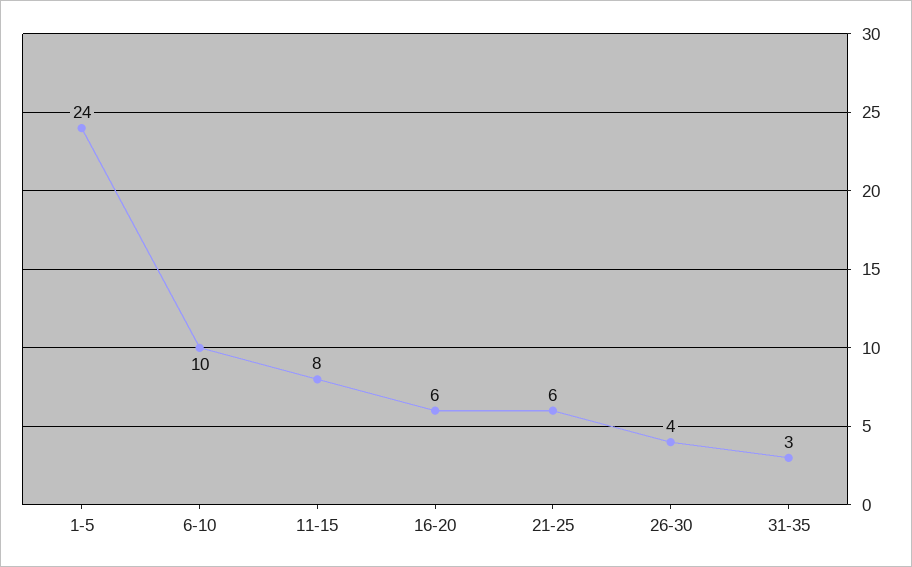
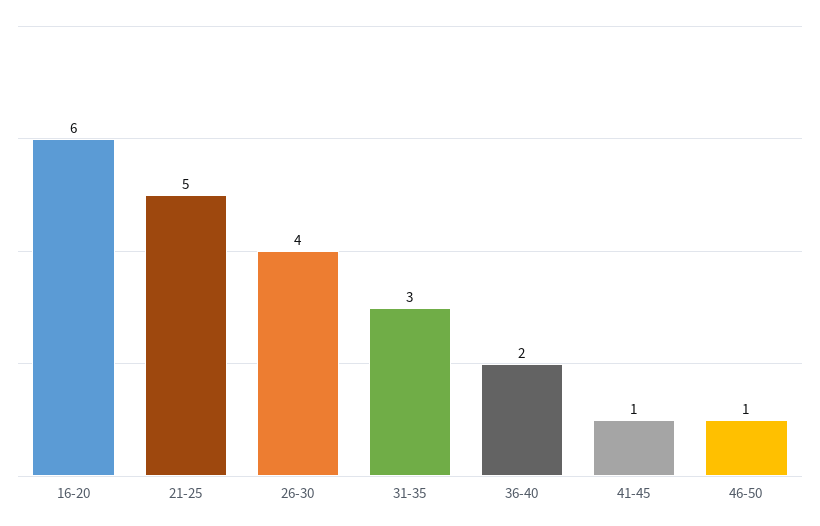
1-5: 24 -> none
6-10: 10 -> none
11-15: 8 -> none
21-25: 6 -> 5
36-40: none -> 2
41-45: none -> 1
46-50: none -> 1

